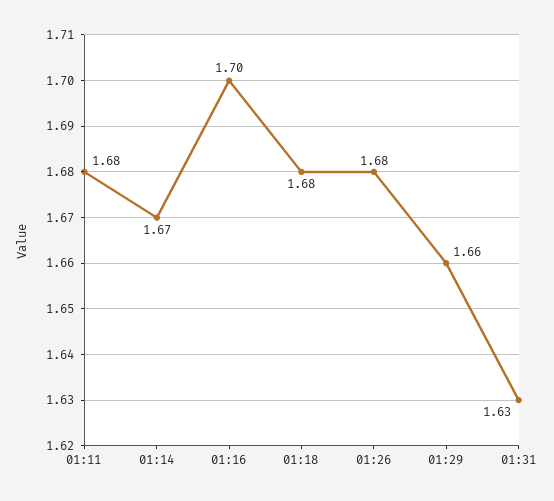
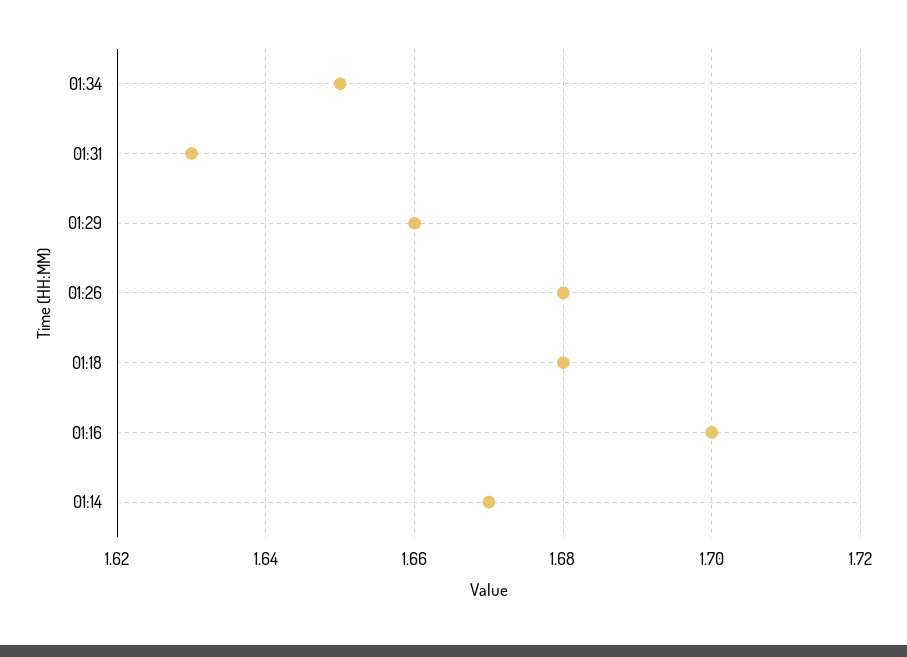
01:11: 1.68 -> none
01:34: none -> 1.65

